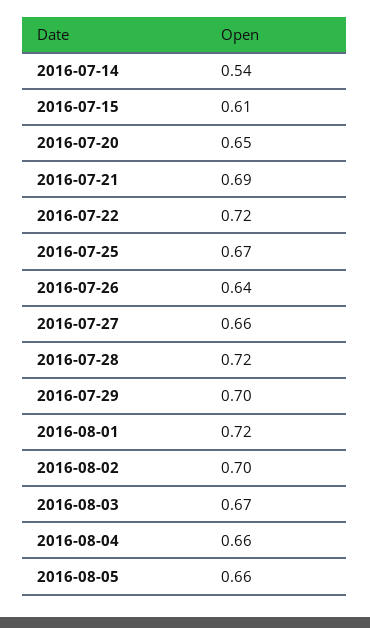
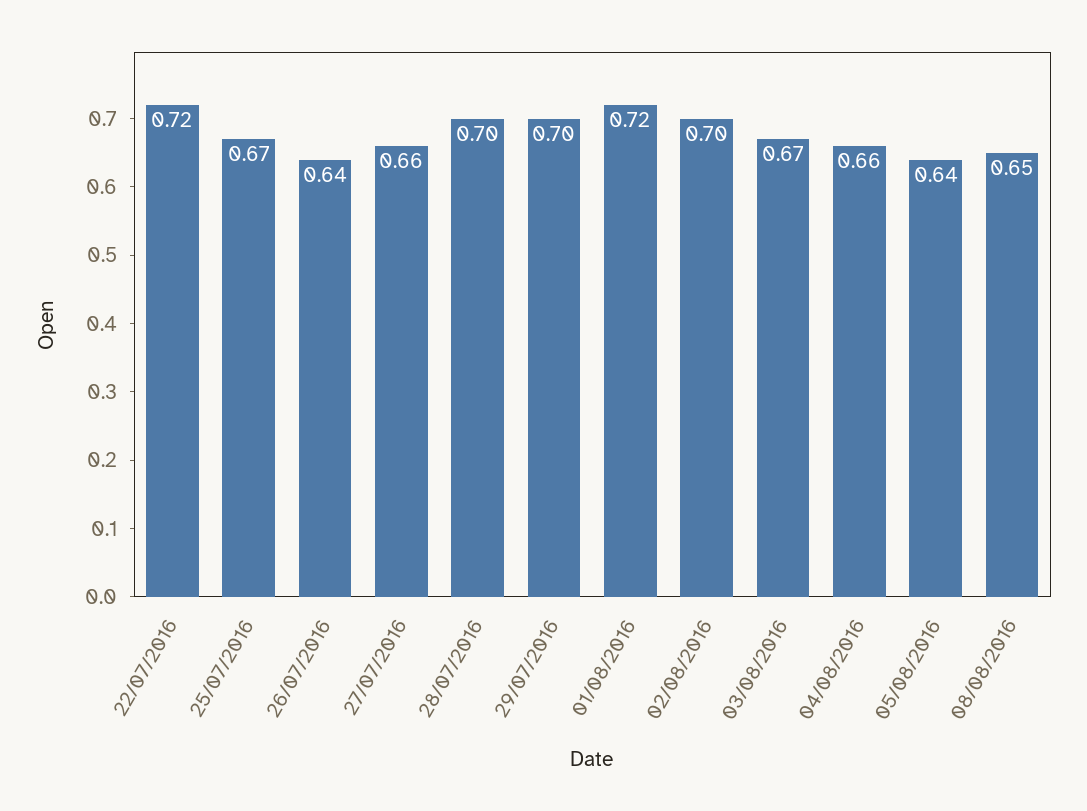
2016-07-14: 0.54 -> none
2016-07-15: 0.61 -> none
2016-07-20: 0.65 -> none
2016-07-21: 0.69 -> none
2016-07-28: 0.72 -> 0.7
2016-08-05: 0.66 -> 0.64
08/08/2016: none -> 0.65

